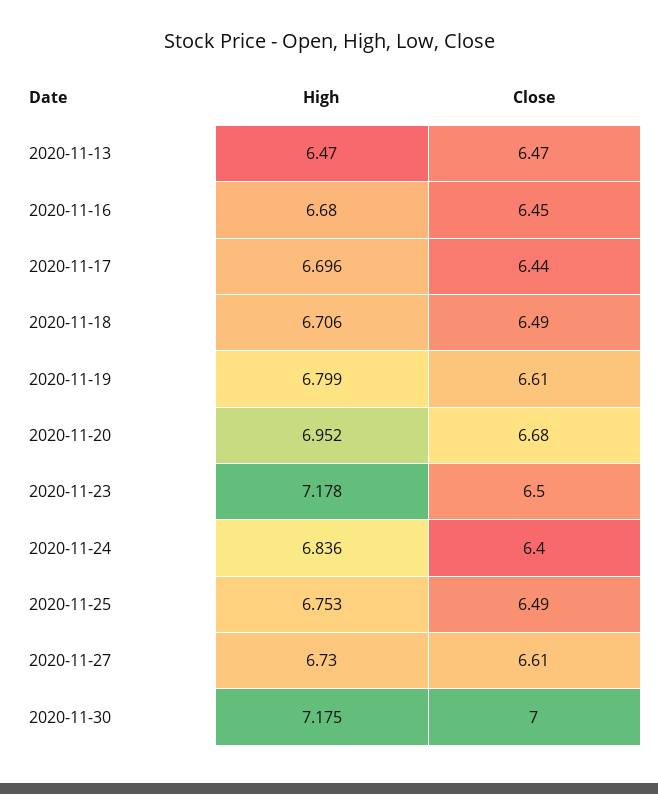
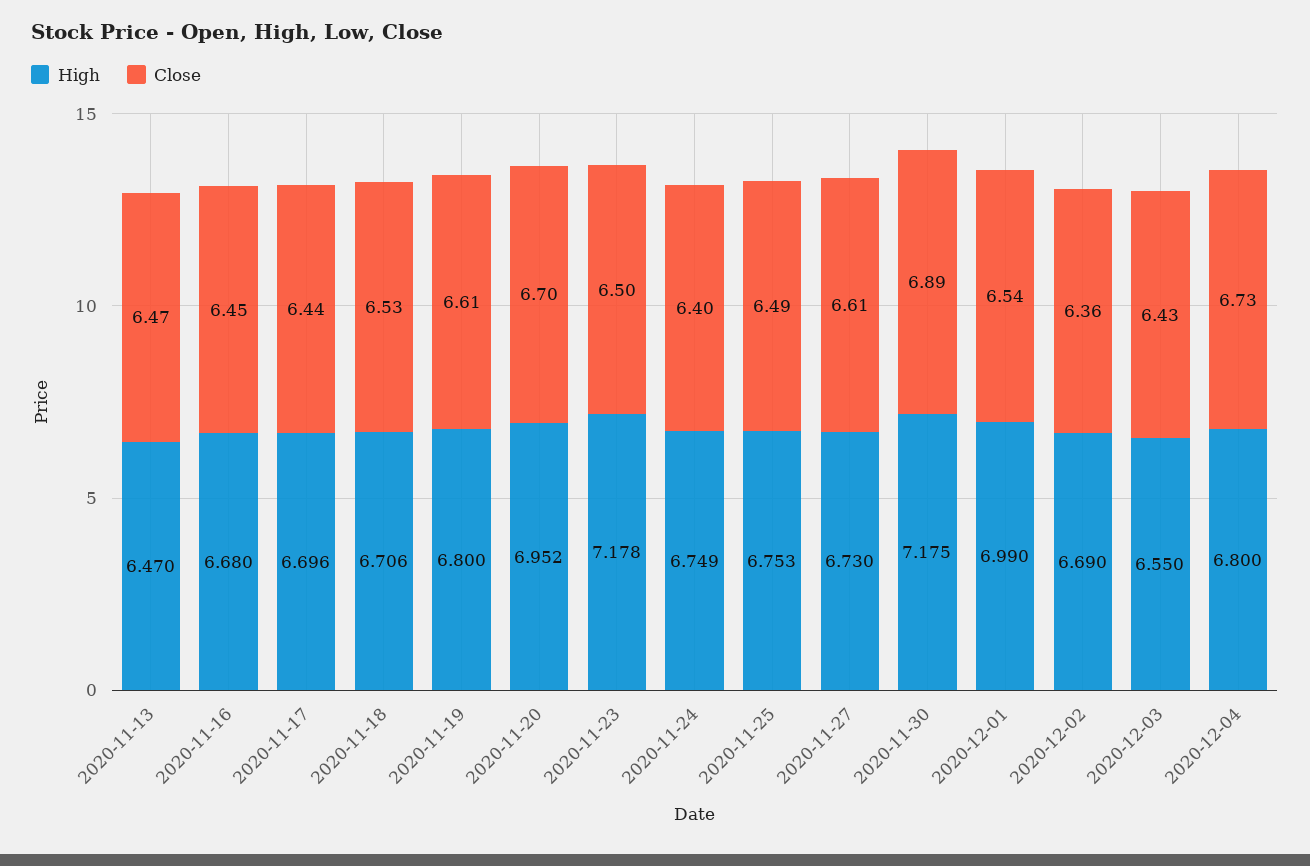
Close, 2020-11-18: 6.49 -> 6.53
High, 2020-11-19: 6.799 -> 6.8
Close, 2020-11-20: 6.68 -> 6.7
High, 2020-11-24: 6.836 -> 6.749
Close, 2020-11-30: 7 -> 6.89
High, 2020-12-01: none -> 6.99
Close, 2020-12-01: none -> 6.54
High, 2020-12-02: none -> 6.69
Close, 2020-12-02: none -> 6.36
High, 2020-12-03: none -> 6.55
Close, 2020-12-03: none -> 6.43
High, 2020-12-04: none -> 6.8
Close, 2020-12-04: none -> 6.73

